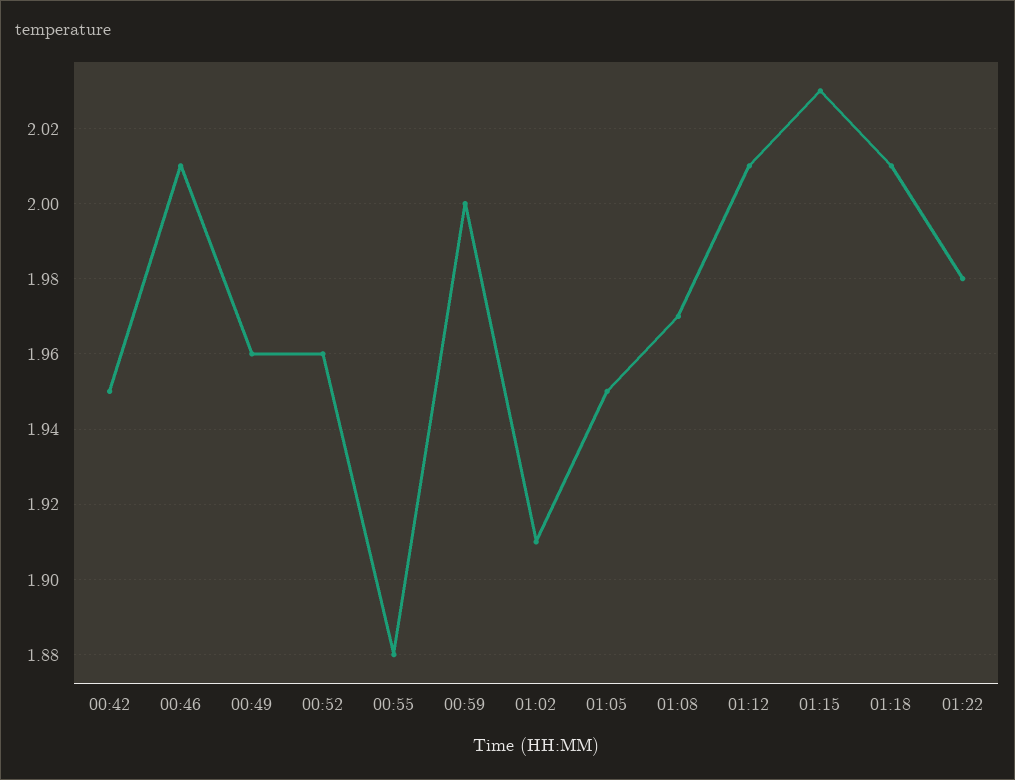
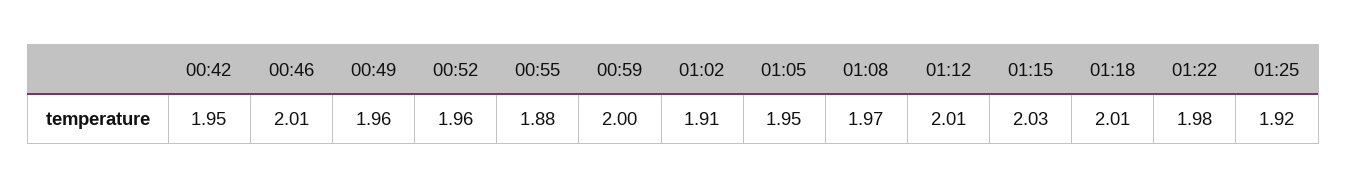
01:25: none -> 1.92

